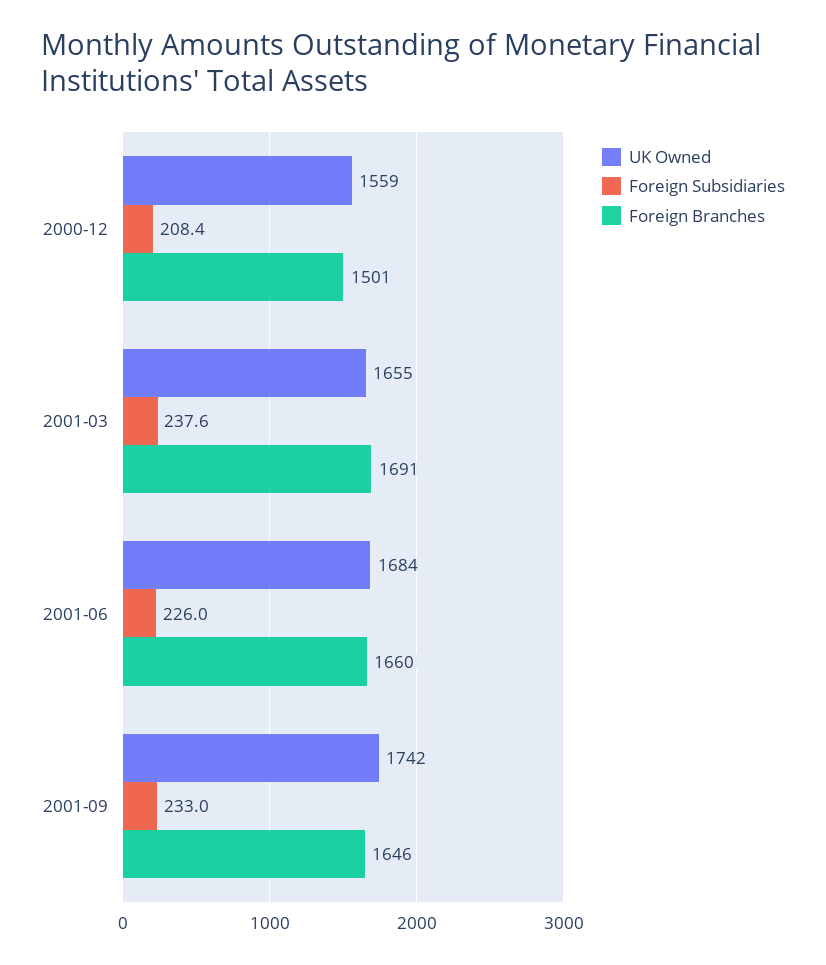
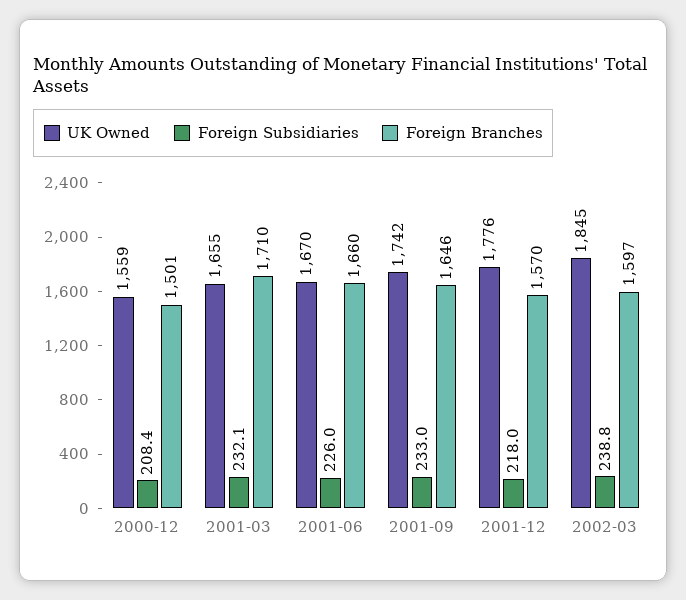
Foreign Subsidiaries, 2001-03: 237.6 -> 232.1
Foreign Branches, 2001-03: 1691 -> 1710
UK Owned, 2001-06: 1684 -> 1670
UK Owned, 2001-12: none -> 1776
Foreign Subsidiaries, 2001-12: none -> 218
Foreign Branches, 2001-12: none -> 1570
UK Owned, 2002-03: none -> 1845
Foreign Subsidiaries, 2002-03: none -> 238.8
Foreign Branches, 2002-03: none -> 1597

